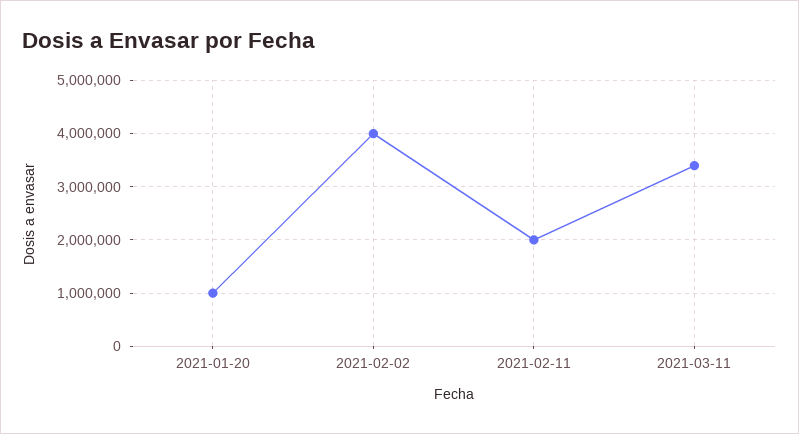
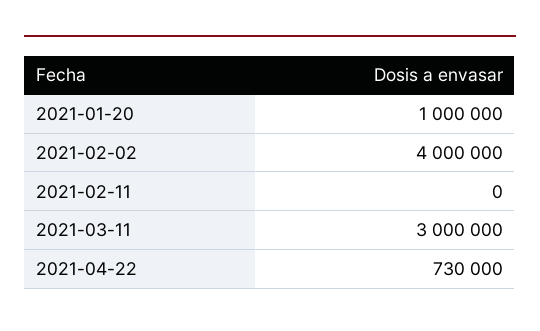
2021-02-11: 2000000 -> 0
2021-03-11: 3400000 -> 3000000
2021-04-22: none -> 730000

